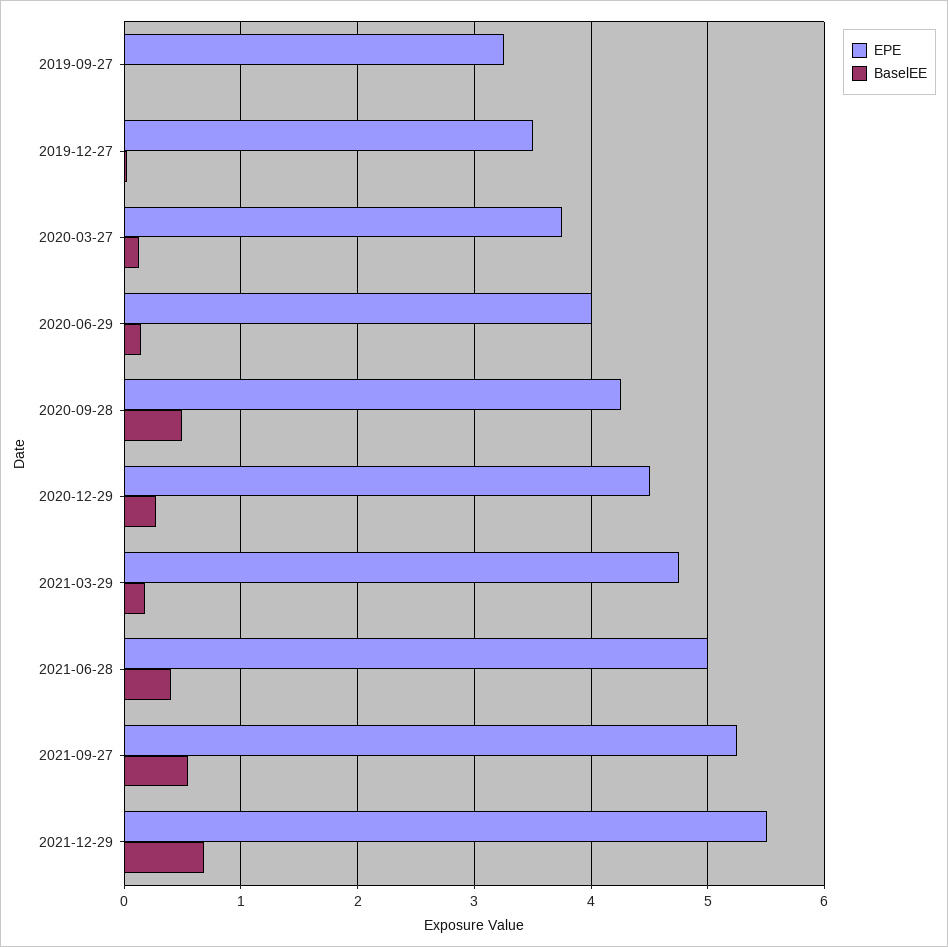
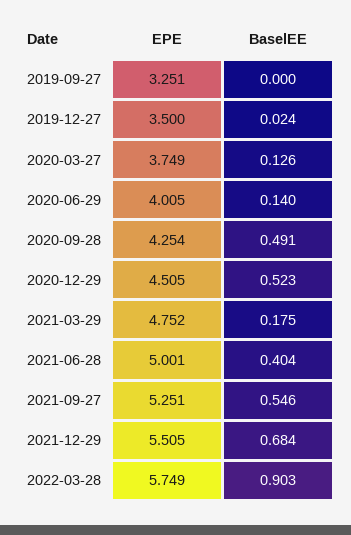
BaselEE, 2020-12-29: 0.3 -> 0.523
EPE, 2022-03-28: none -> 5.749
BaselEE, 2022-03-28: none -> 0.903

